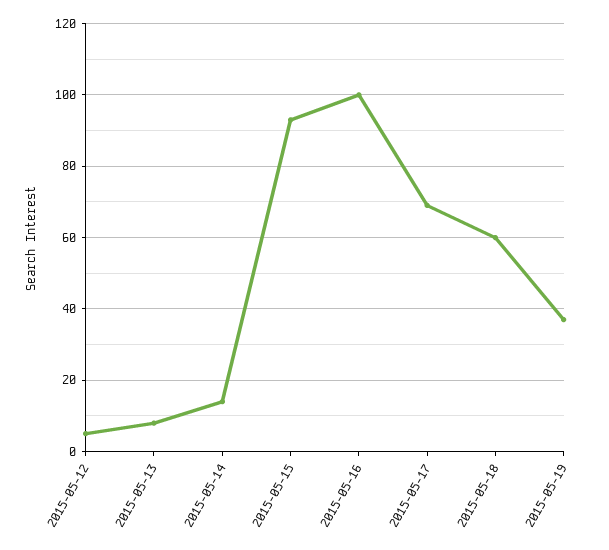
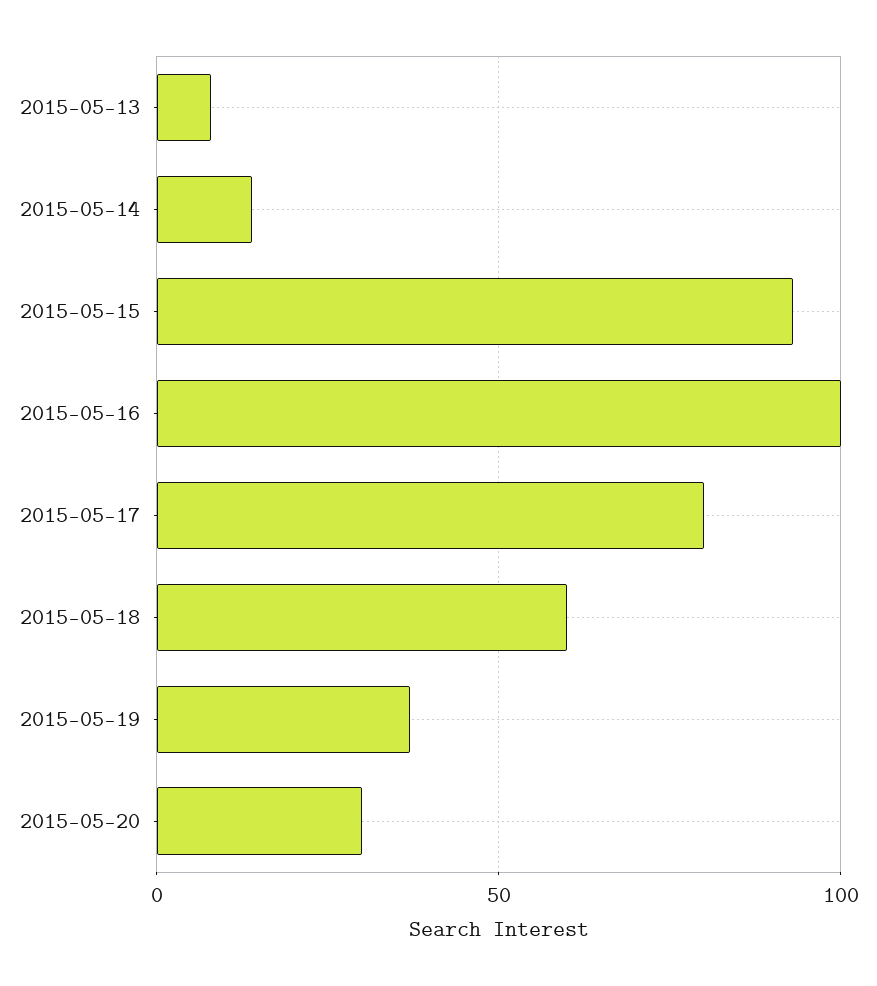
2015-05-12: 5 -> none
2015-05-17: 70 -> 80
2015-05-20: none -> 30

